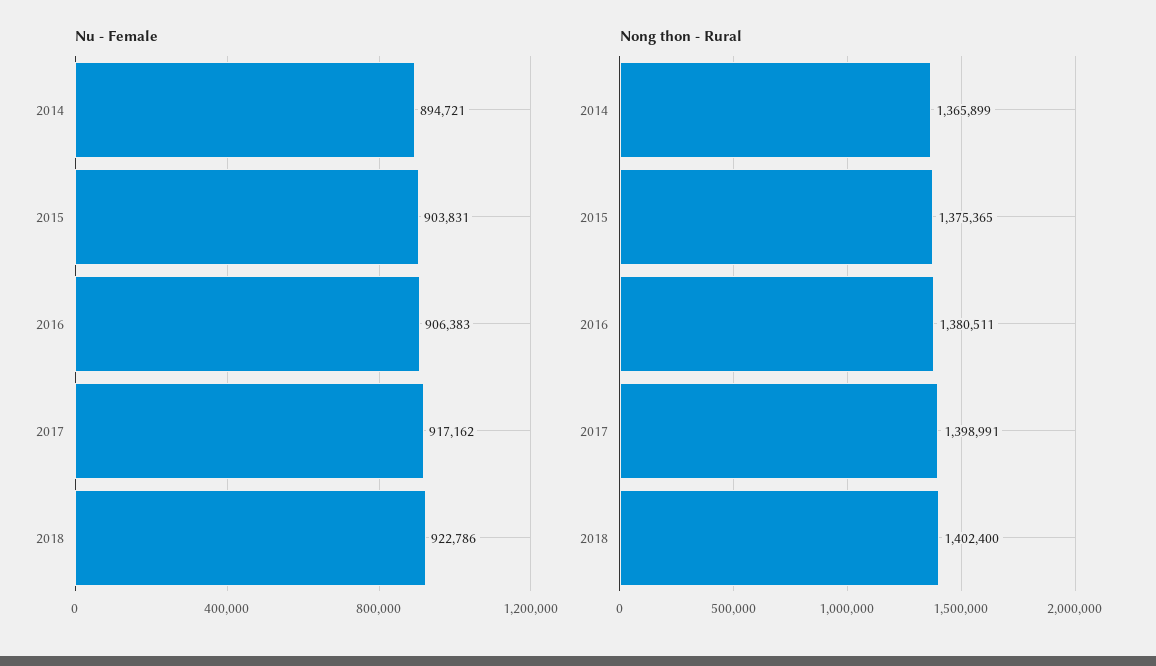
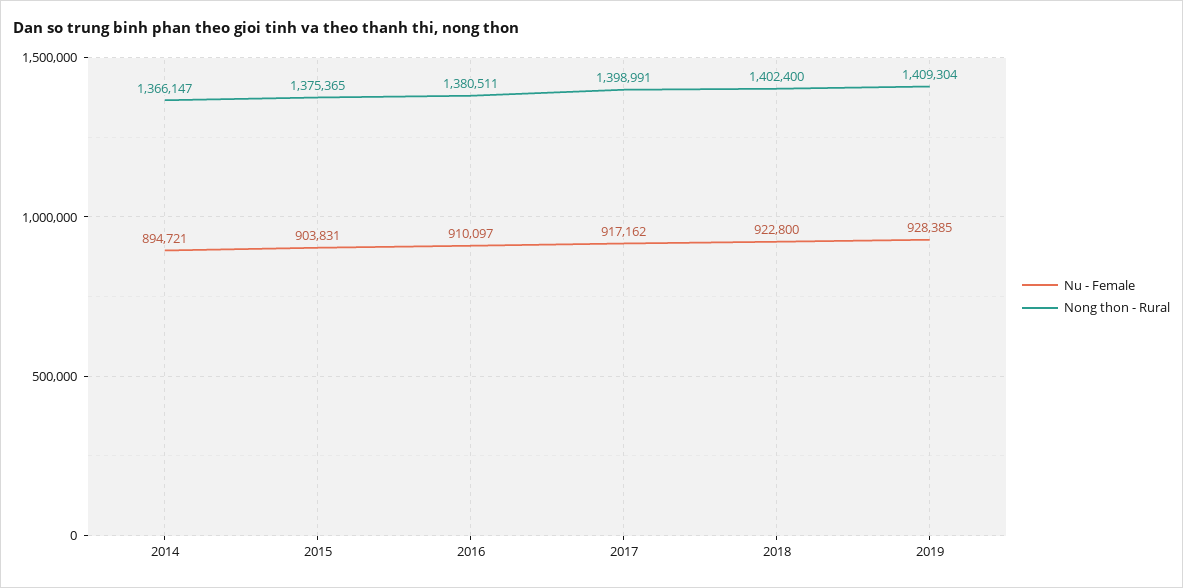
Nu - Female, 2016: 906383 -> 910097
Nu - Female, 2018: 922786 -> 922800
Nong thon - Rural, 2014: 1365899 -> 1366147
Nu - Female, 2019: none -> 928385
Nong thon - Rural, 2019: none -> 1409304

